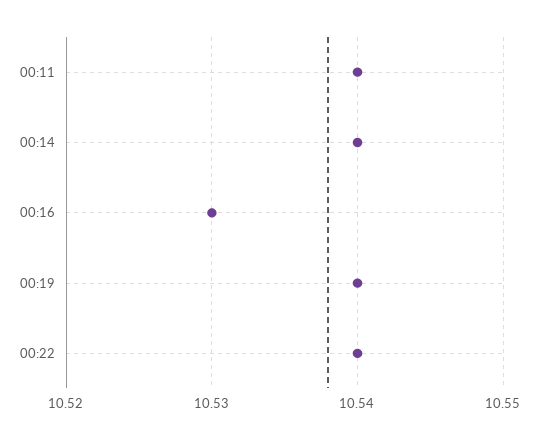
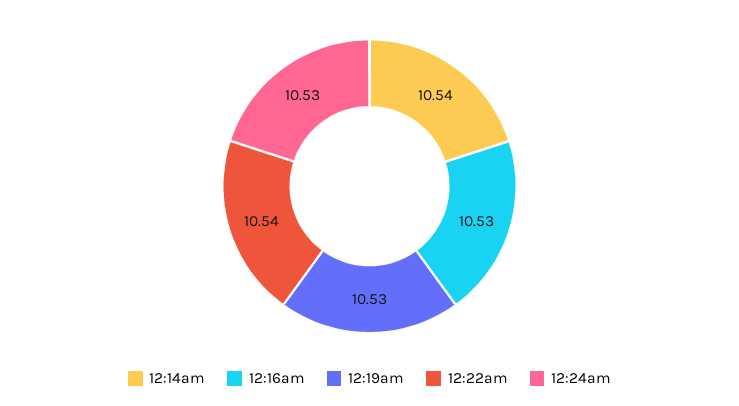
00:11: 10.54 -> none
00:19: 10.54 -> 10.53
12:24am: none -> 10.53

